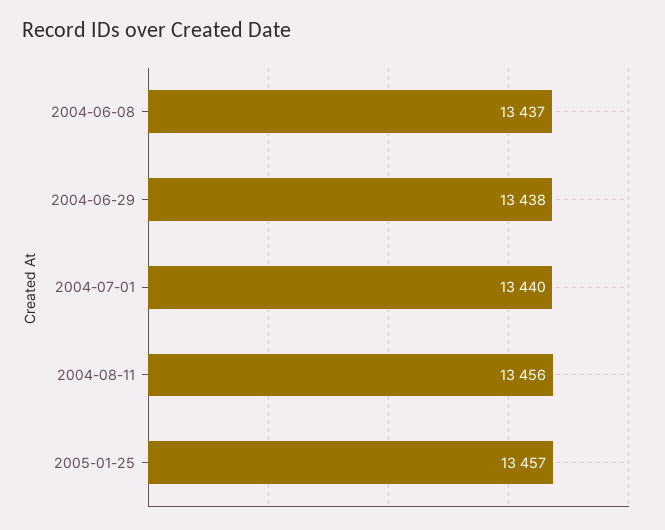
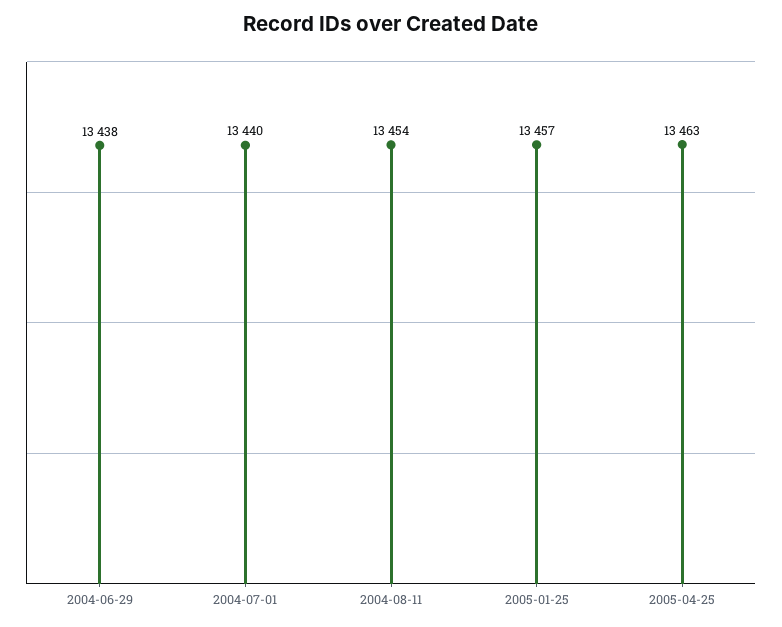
2004-06-08: 13437 -> none
2004-08-11: 13456 -> 13454
2005-04-25: none -> 13463

